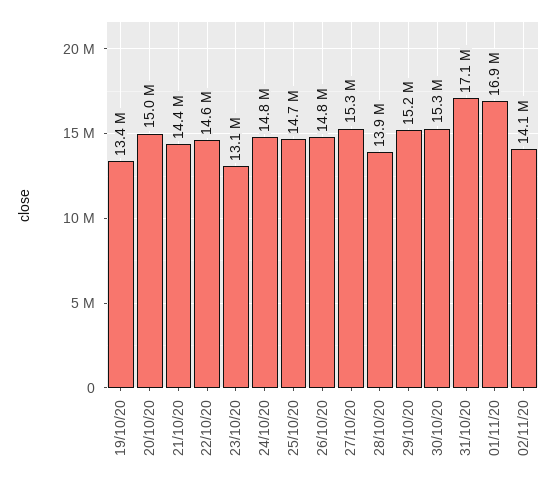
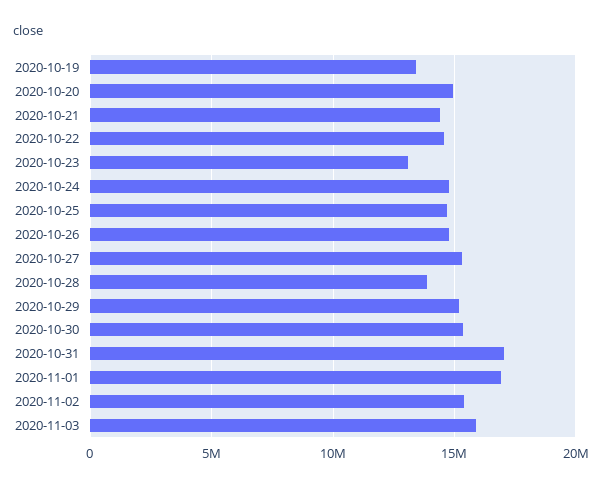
02/11/20: 14100000 -> 15500000
2020-11-03: none -> 16000000

